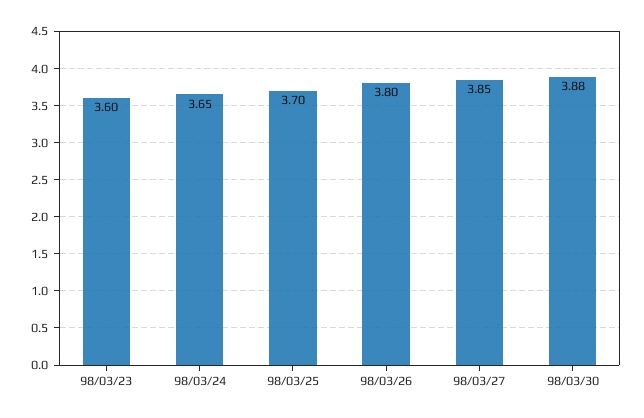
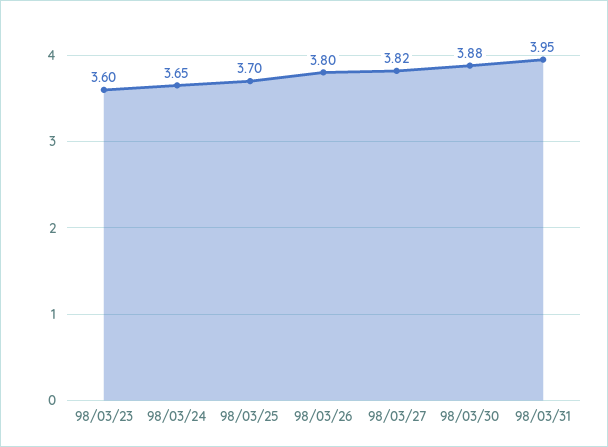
98/03/27: 3.85 -> 3.82
98/03/31: none -> 3.95

